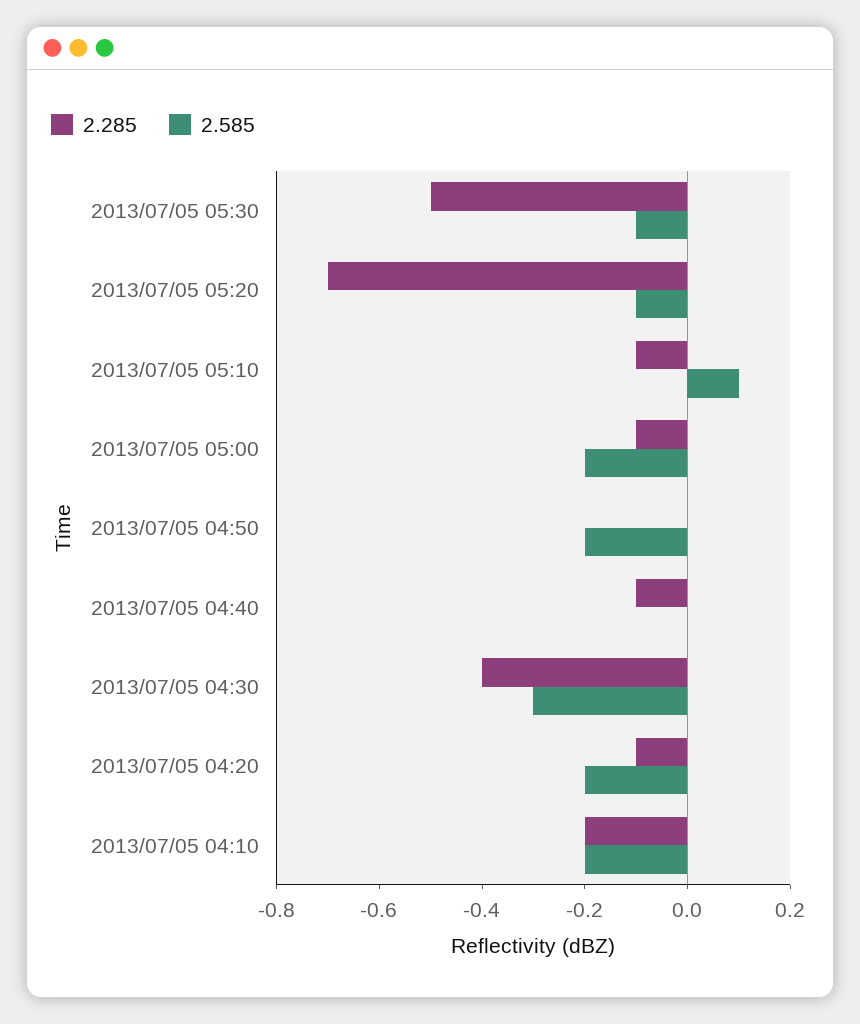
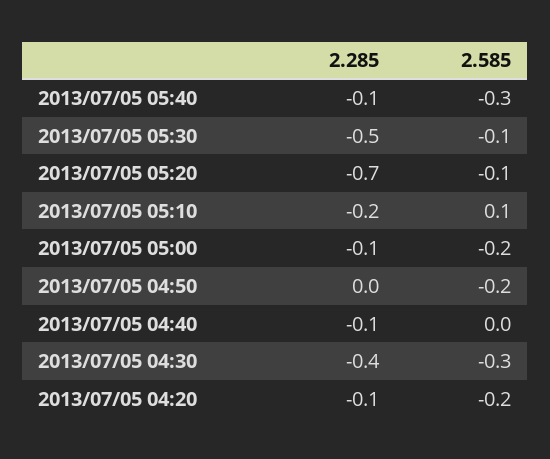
2.285, 2013/07/05 05:10: -0.1 -> -0.2
2.285, 2013/07/05 04:10: -0.2 -> none
2.585, 2013/07/05 04:10: -0.2 -> none
2.285, 2013/07/05 05:40: none -> -0.1
2.585, 2013/07/05 05:40: none -> -0.3

